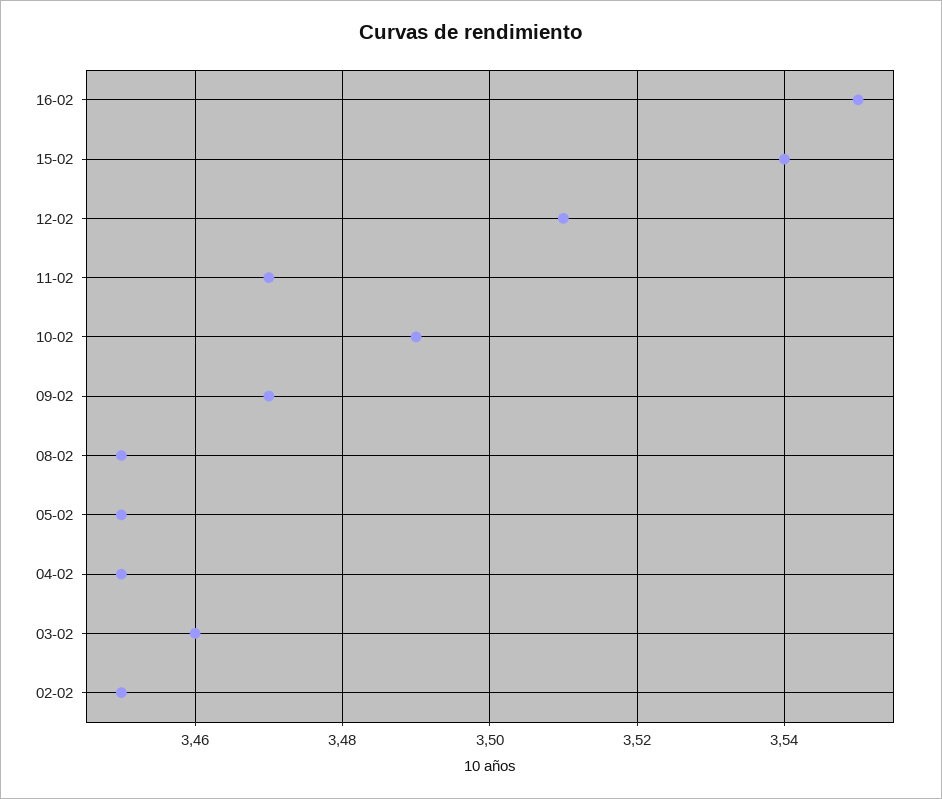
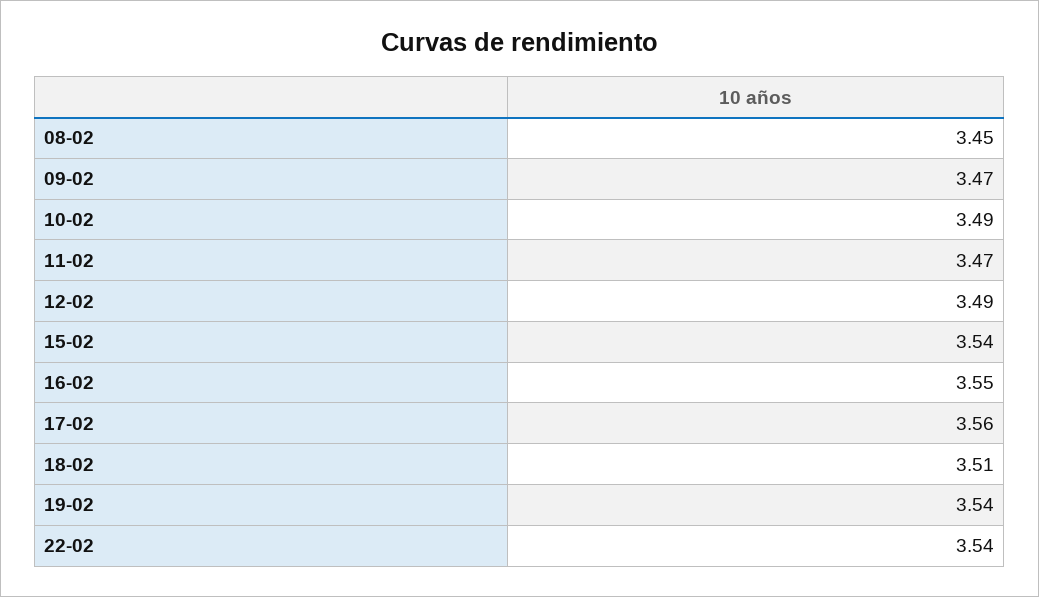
12-02: 3.51 -> 3.49
05-02: 3.45 -> none
04-02: 3.45 -> none
03-02: 3.46 -> none
02-02: 3.45 -> none
17-02: none -> 3.56
18-02: none -> 3.51
19-02: none -> 3.54
22-02: none -> 3.54

